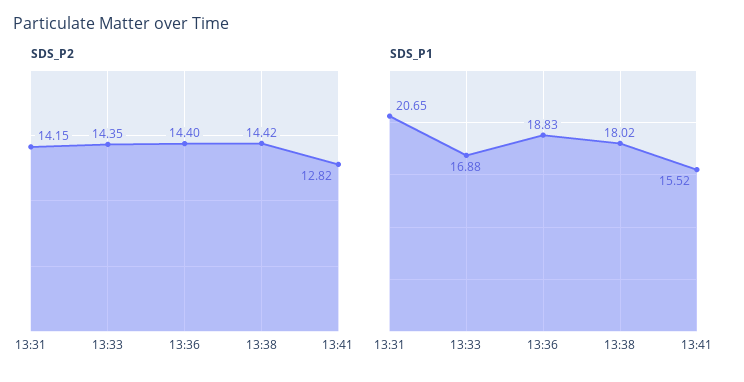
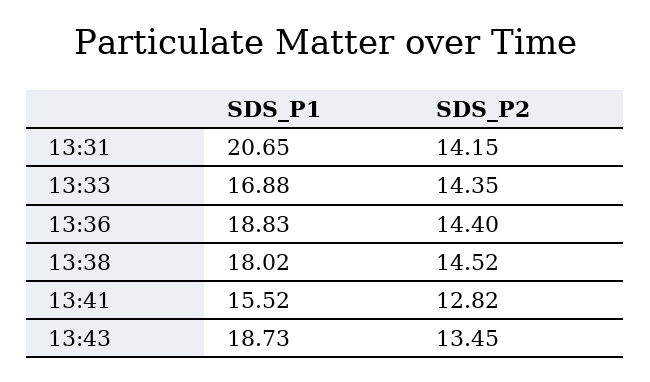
SDS_P2, 13:38: 14.42 -> 14.52
SDS_P1, 13:43: none -> 18.73
SDS_P2, 13:43: none -> 13.45

